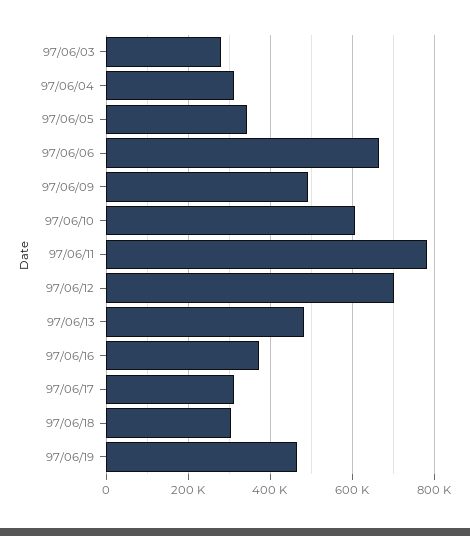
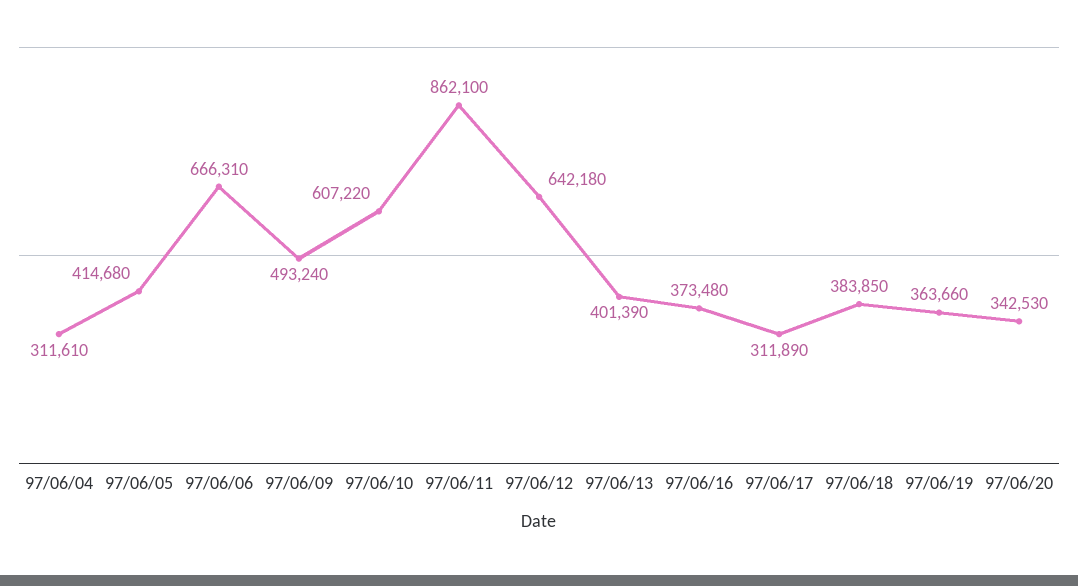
97/06/03: 280000 -> none
97/06/05: 340000 -> 414680
97/06/11: 780000 -> 862100
97/06/12: 700000 -> 642180
97/06/13: 480000 -> 401390
97/06/18: 300000 -> 383850
97/06/19: 460000 -> 363660
97/06/20: none -> 342530

